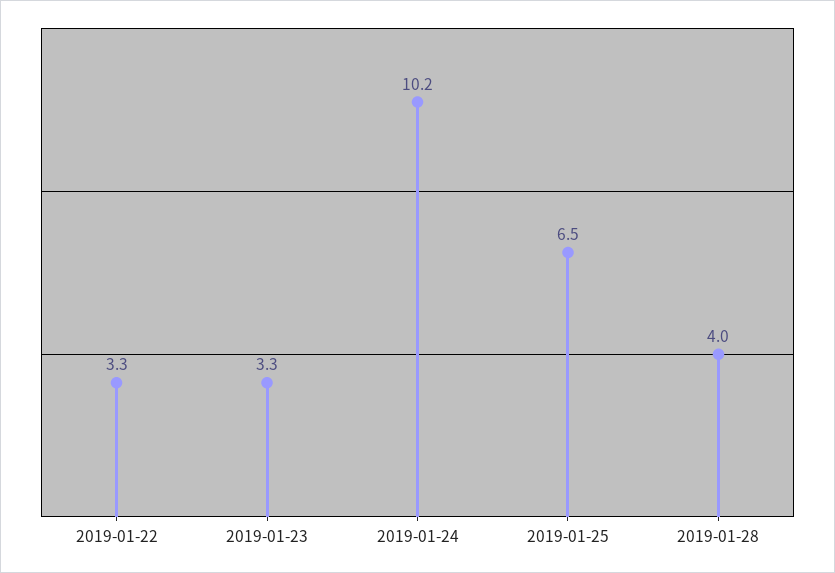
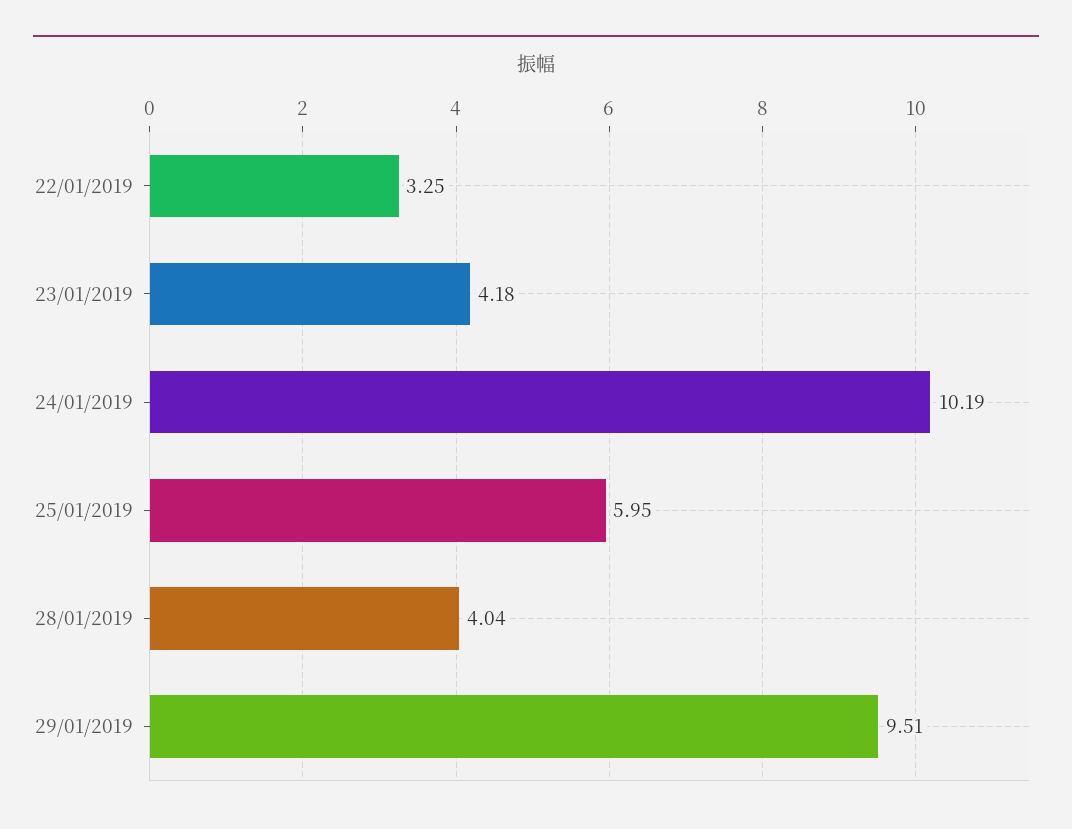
2019-01-23: 3.3 -> 4.18
2019-01-25: 6.5 -> 5.95
29/01/2019: none -> 9.51

